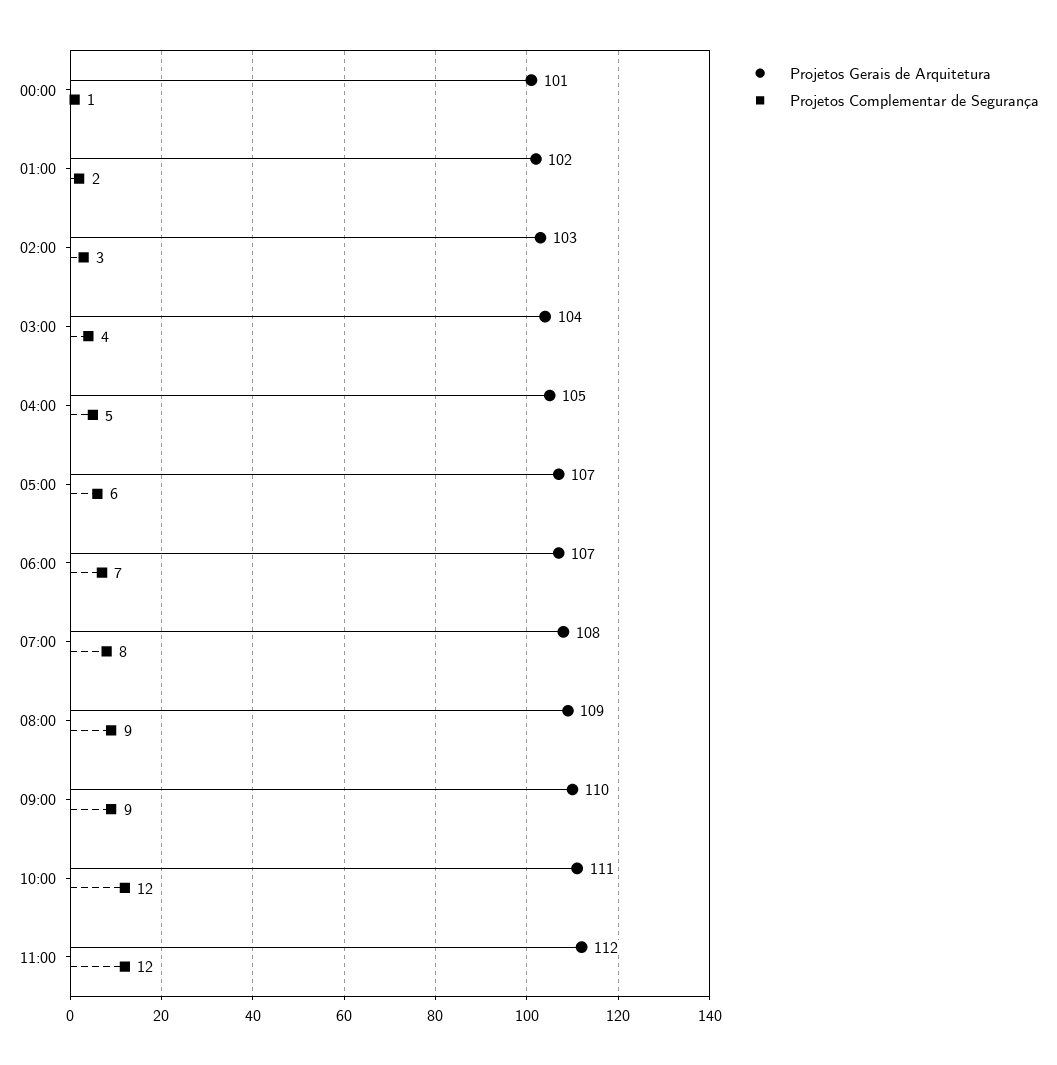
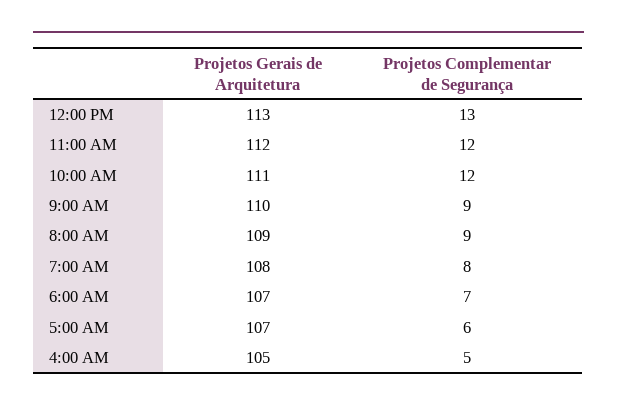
Projetos Gerais de Arquitetura, 00:00: 101 -> none
Projetos Complementar de Segurança, 00:00: 1 -> none
Projetos Gerais de Arquitetura, 01:00: 102 -> none
Projetos Complementar de Segurança, 01:00: 2 -> none
Projetos Gerais de Arquitetura, 02:00: 103 -> none
Projetos Complementar de Segurança, 02:00: 3 -> none
Projetos Gerais de Arquitetura, 03:00: 104 -> none
Projetos Complementar de Segurança, 03:00: 4 -> none
Projetos Gerais de Arquitetura, 12:00 PM: none -> 113
Projetos Complementar de Segurança, 12:00 PM: none -> 13

